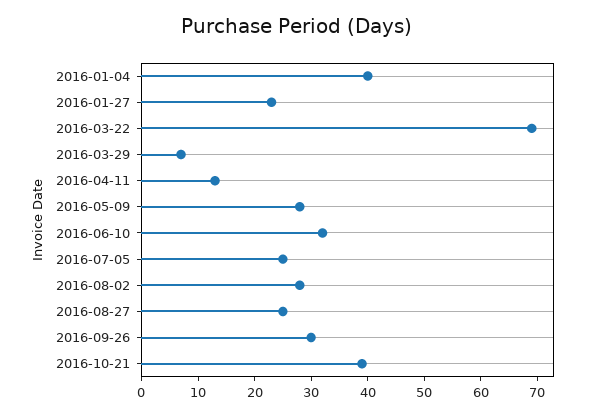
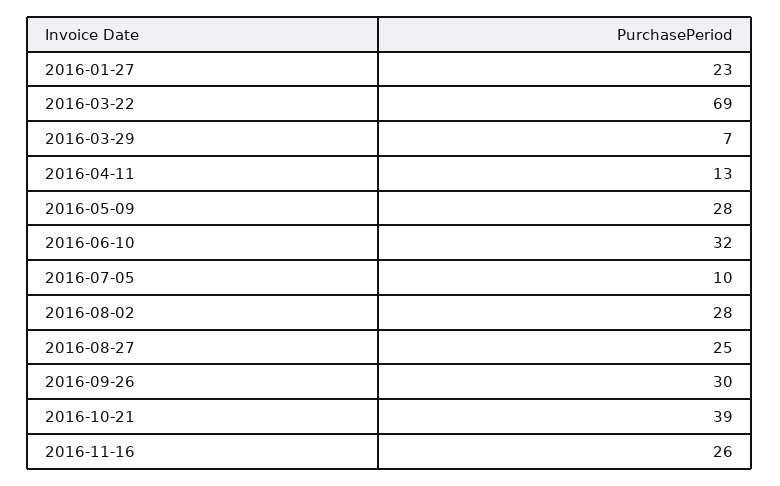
2016-01-04: 40 -> none
2016-07-05: 25 -> 10
2016-11-16: none -> 26

